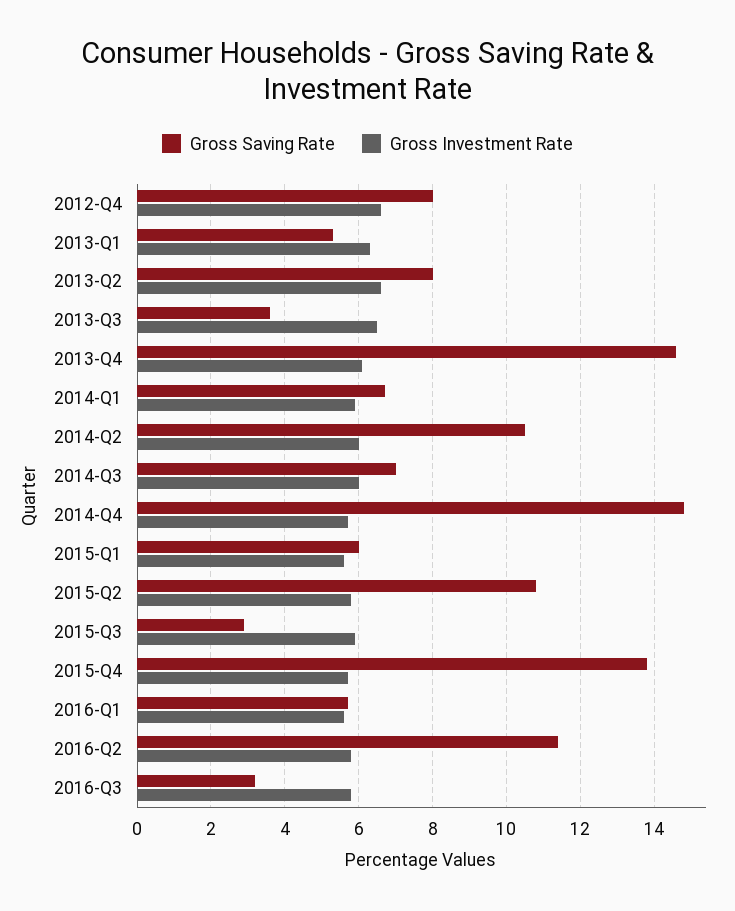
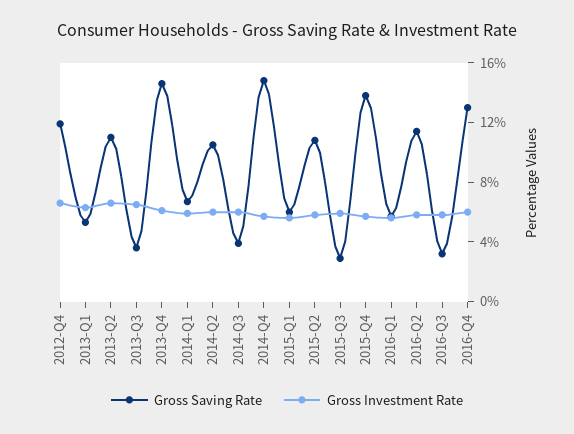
Gross Saving Rate, 2012-Q4: 8 -> 12
Gross Saving Rate, 2013-Q2: 8 -> 11
Gross Saving Rate, 2014-Q3: 7 -> 4
Gross Saving Rate, 2016-Q4: none -> 13
Gross Investment Rate, 2016-Q4: none -> 6

